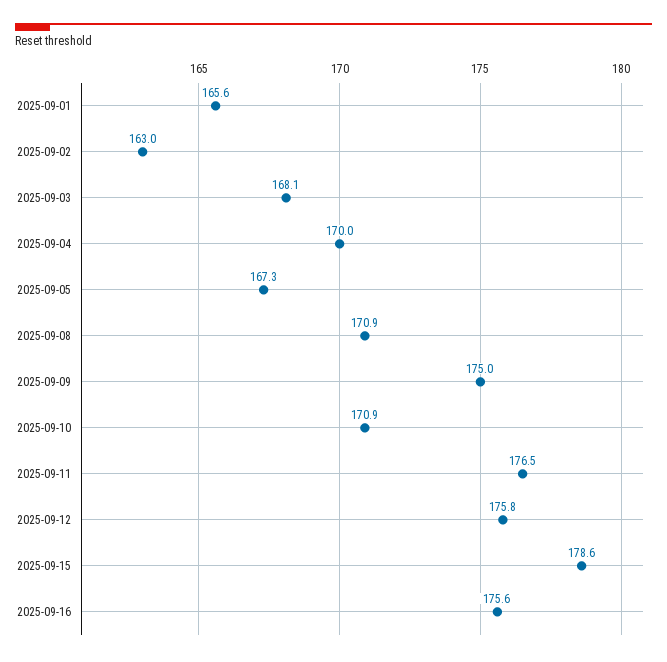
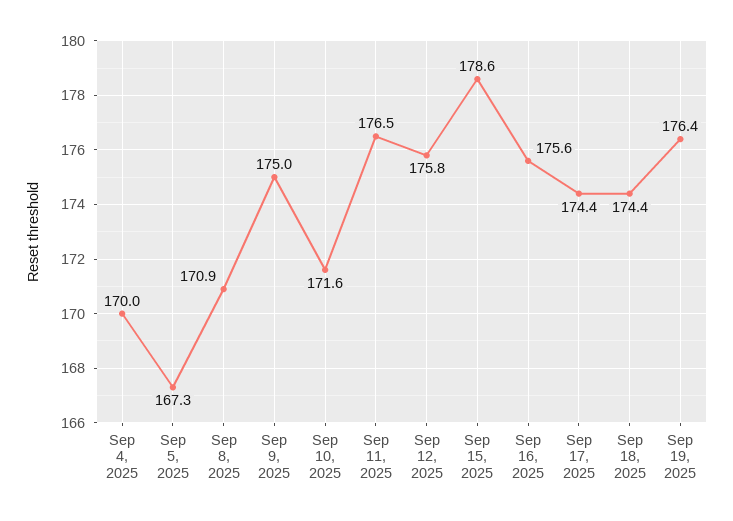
2025-09-01: 165.6 -> none
2025-09-02: 163 -> none
2025-09-03: 168.1 -> none
2025-09-10: 170.9 -> 171.6
Sep 17, 2025: none -> 174.4
Sep 18, 2025: none -> 174.4
Sep 19, 2025: none -> 176.4

